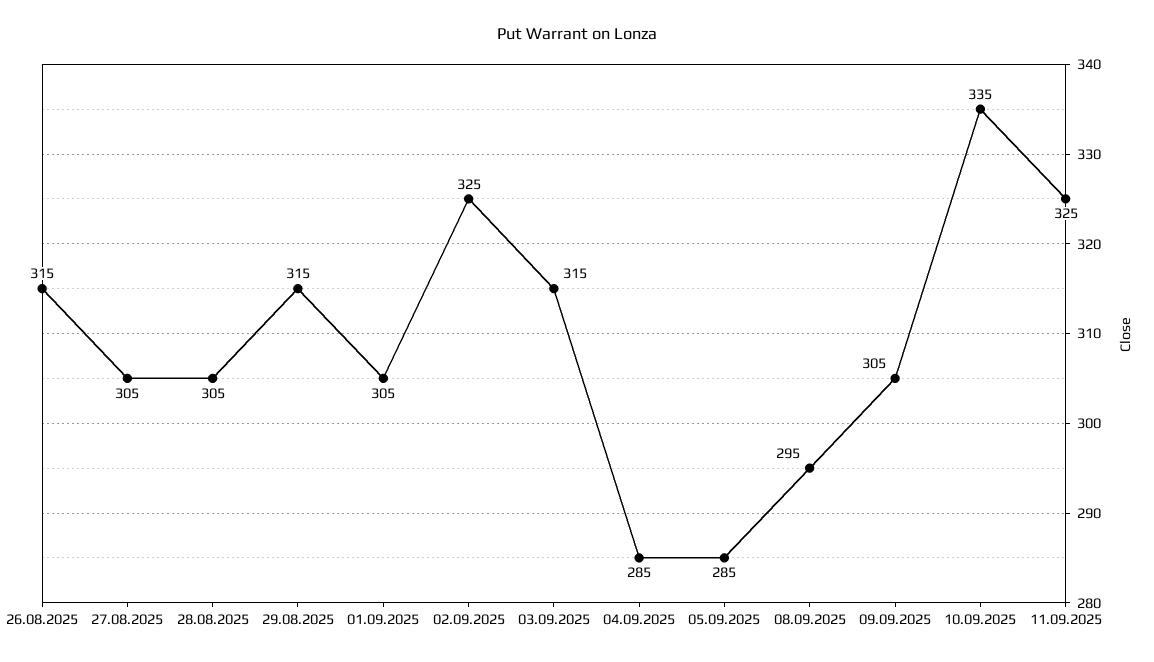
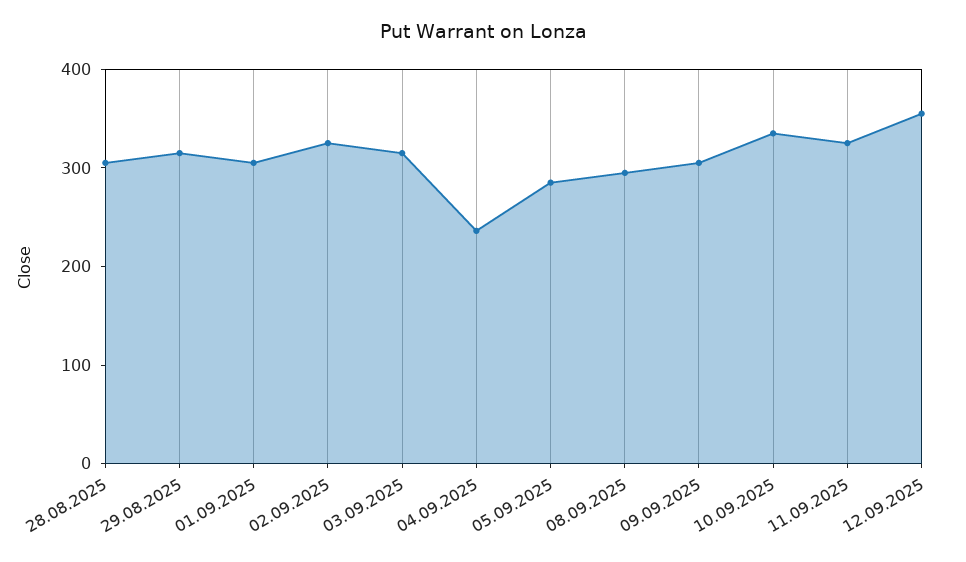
26.08.2025: 315 -> none
27.08.2025: 305 -> none
04.09.2025: 285 -> 240
12.09.2025: none -> 360

